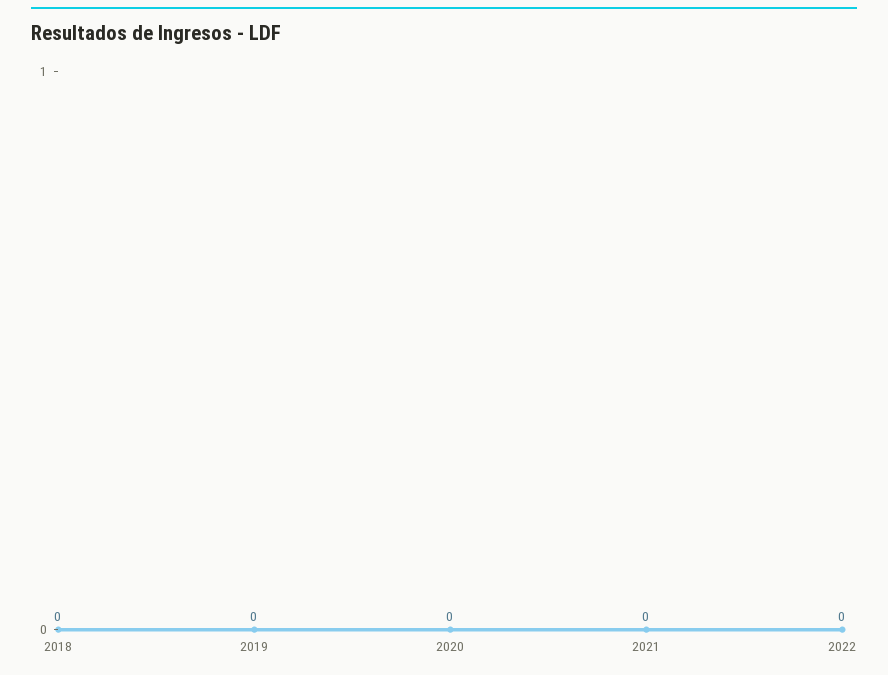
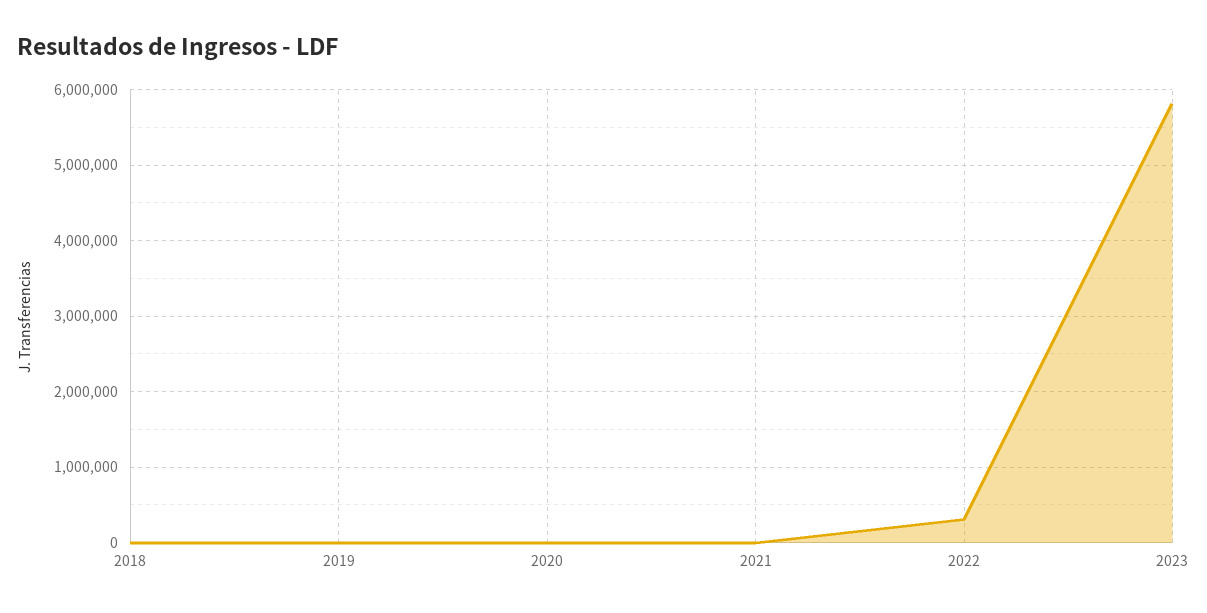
2022: 0 -> 300000
2023: none -> 5800000

